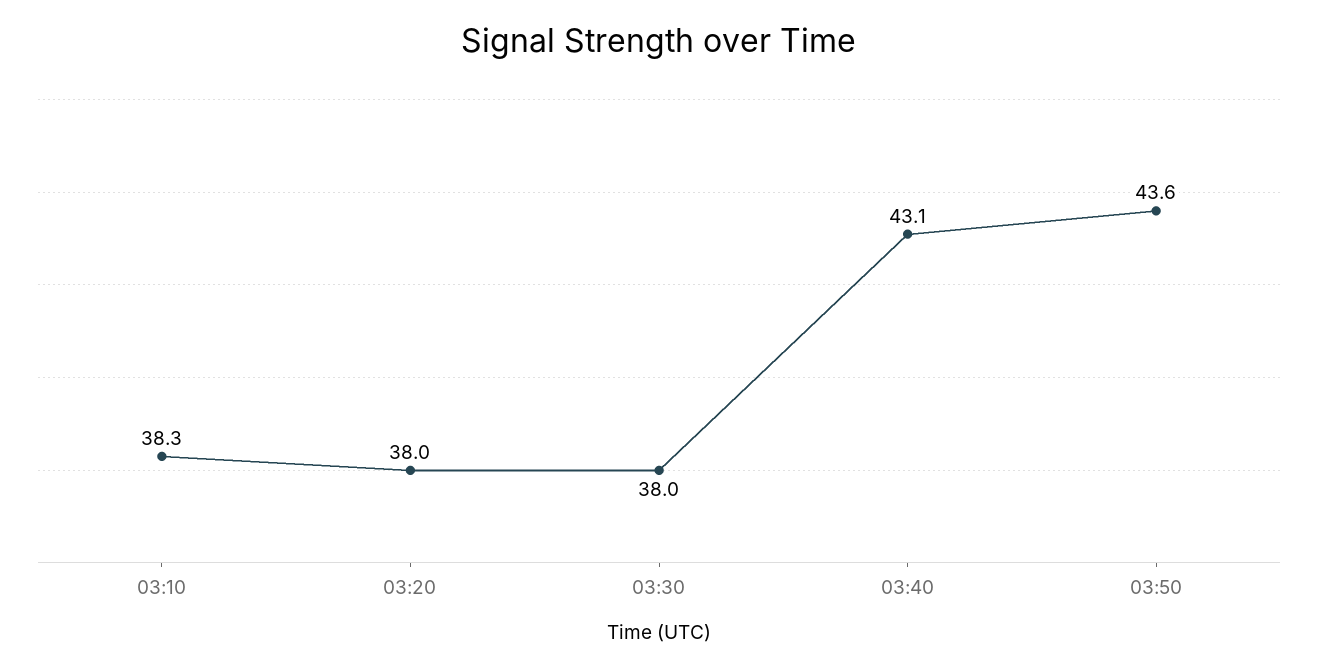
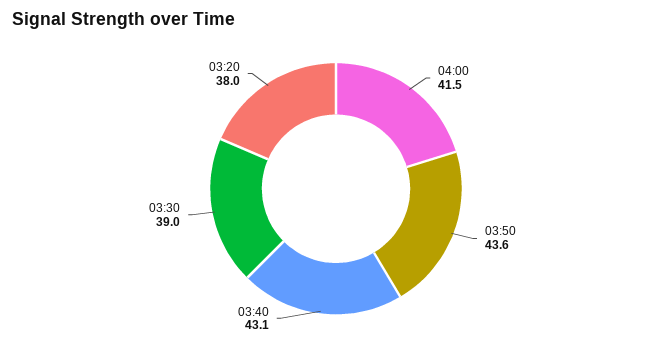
03:10: 38.3 -> none
03:30: 38 -> 39
04:00: none -> 41.5

